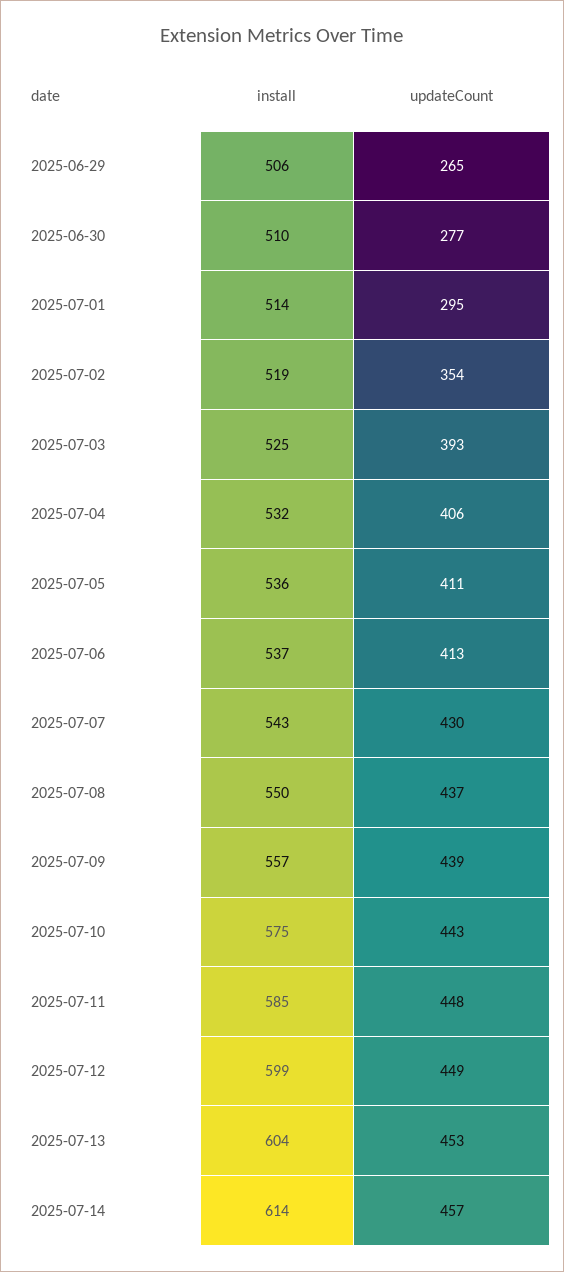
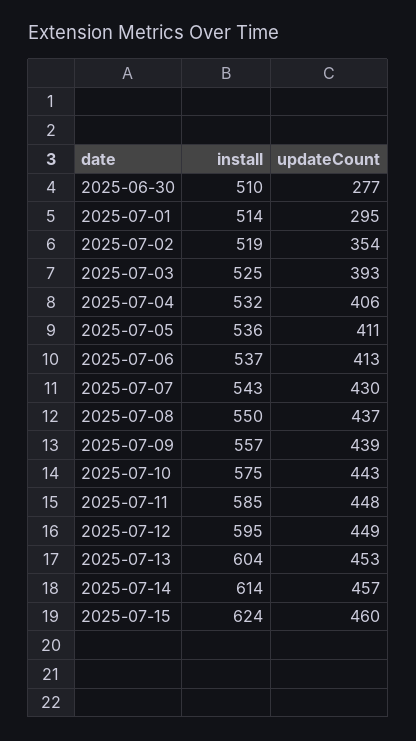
install, 2025-06-29: 506 -> none
updateCount, 2025-06-29: 265 -> none
install, 2025-07-12: 599 -> 595
install, 2025-07-15: none -> 624
updateCount, 2025-07-15: none -> 460

